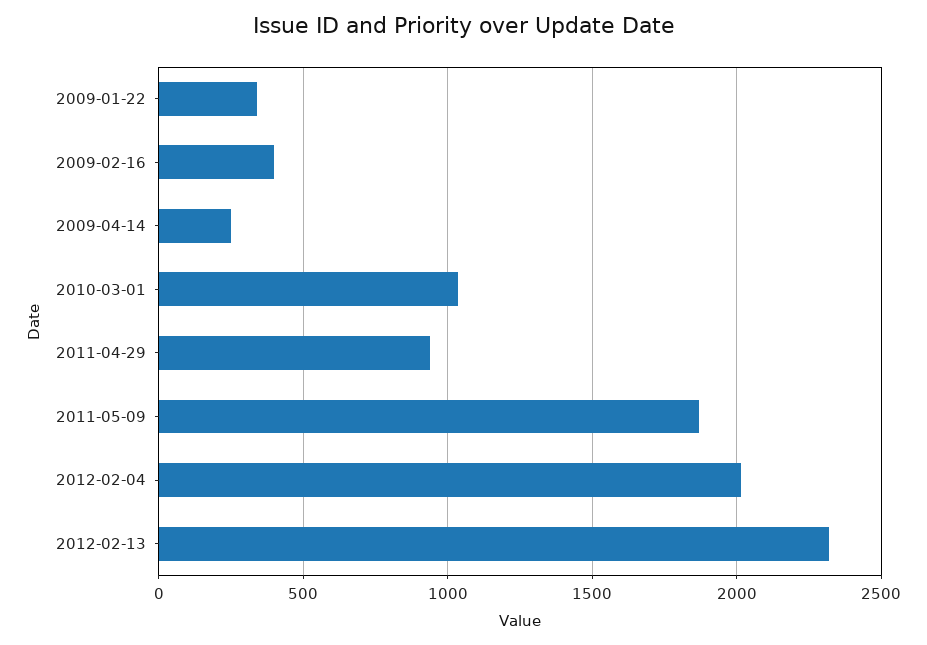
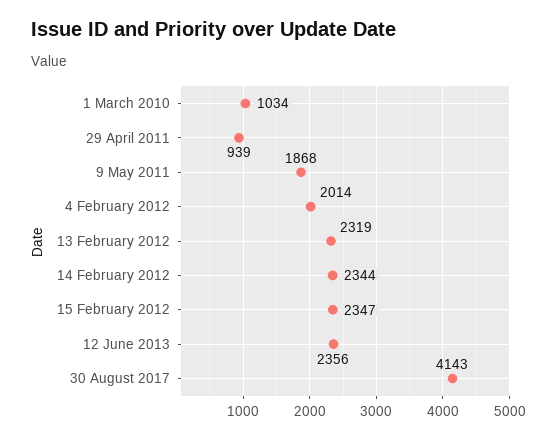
2009-01-22: 350 -> none
2009-02-16: 400 -> none
2009-04-14: 250 -> none
14 February 2012: none -> 2344
15 February 2012: none -> 2347
12 June 2013: none -> 2356
30 August 2017: none -> 4143

